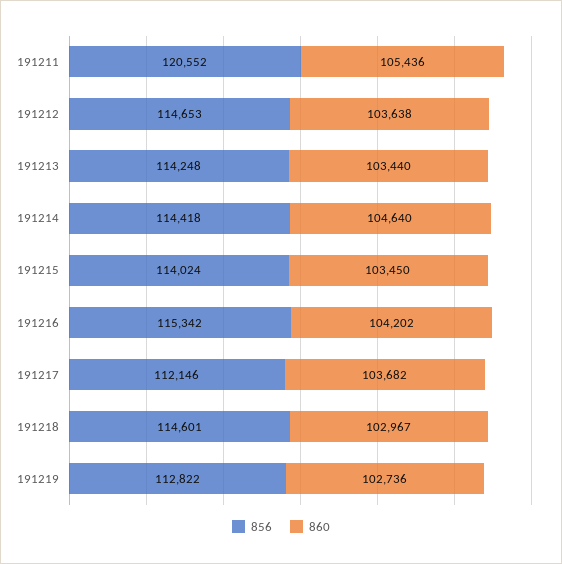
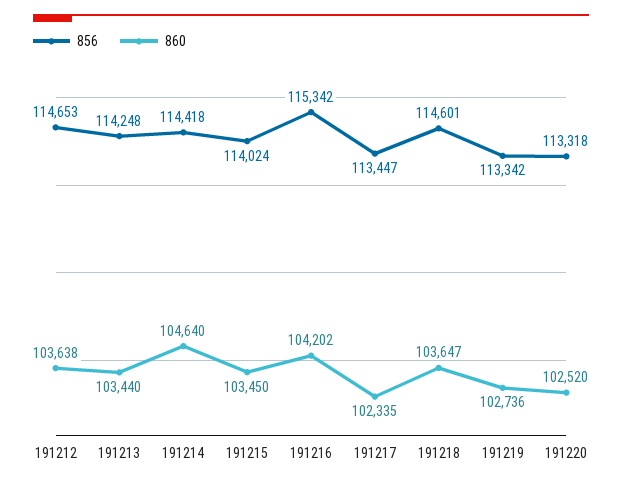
856, 191211: 120552 -> none
860, 191211: 105436 -> none
856, 191217: 112146 -> 113447
860, 191217: 103682 -> 102335
860, 191218: 102967 -> 103647
856, 191219: 112822 -> 113342
856, 191220: none -> 113318
860, 191220: none -> 102520

